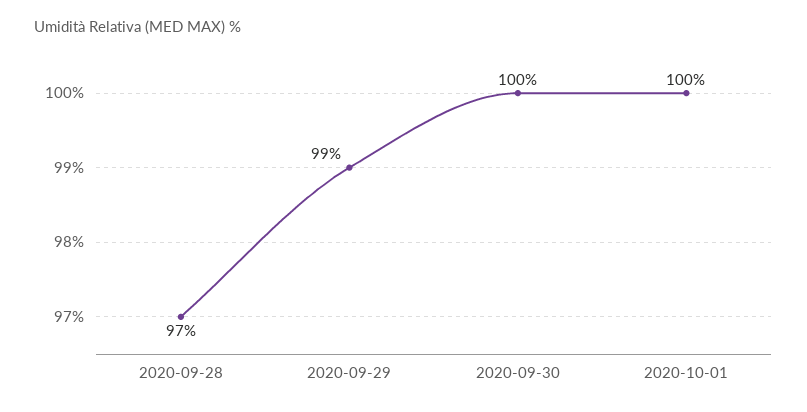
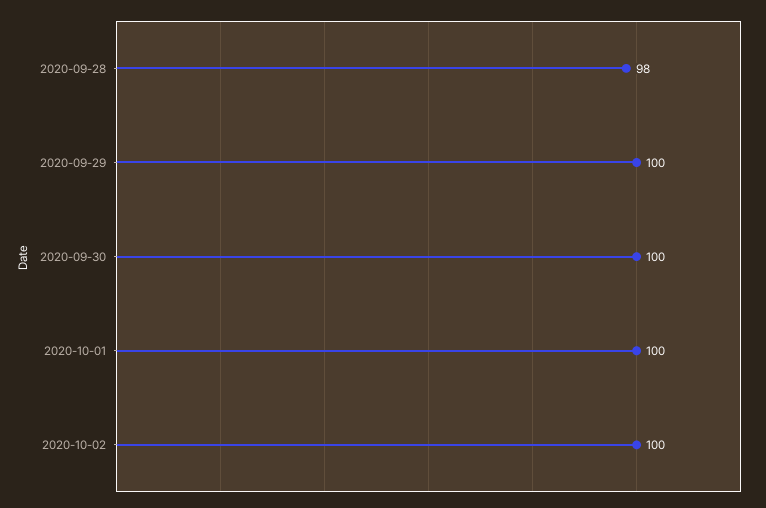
2020-09-28: 97 -> 98
2020-09-29: 99 -> 100
2020-10-02: none -> 100

